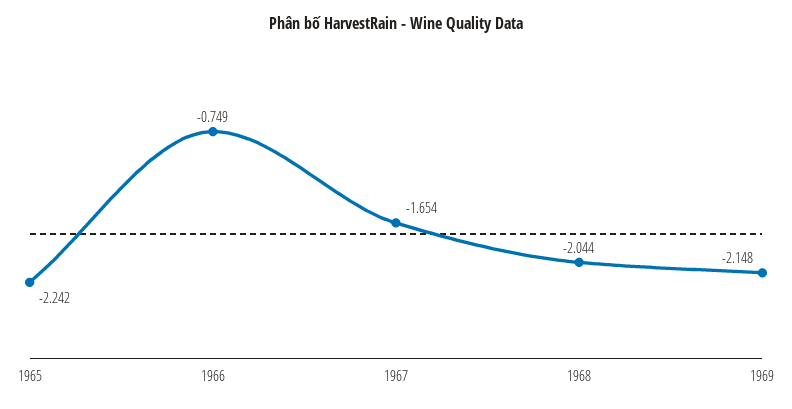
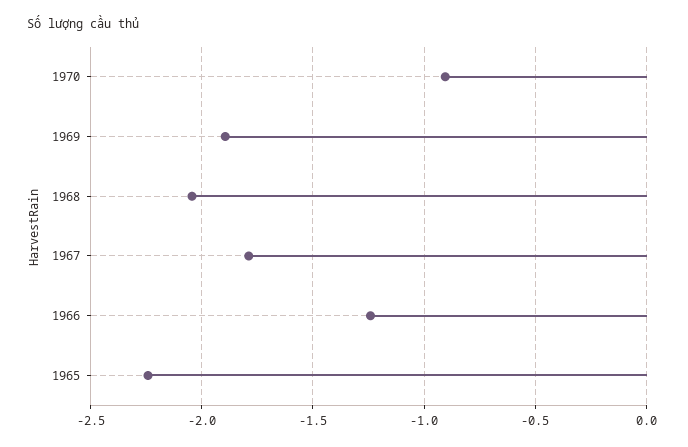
1966: -0.749 -> -1.25
1967: -1.654 -> -1.8
1969: -2.148 -> -1.9
1970: none -> -0.9

